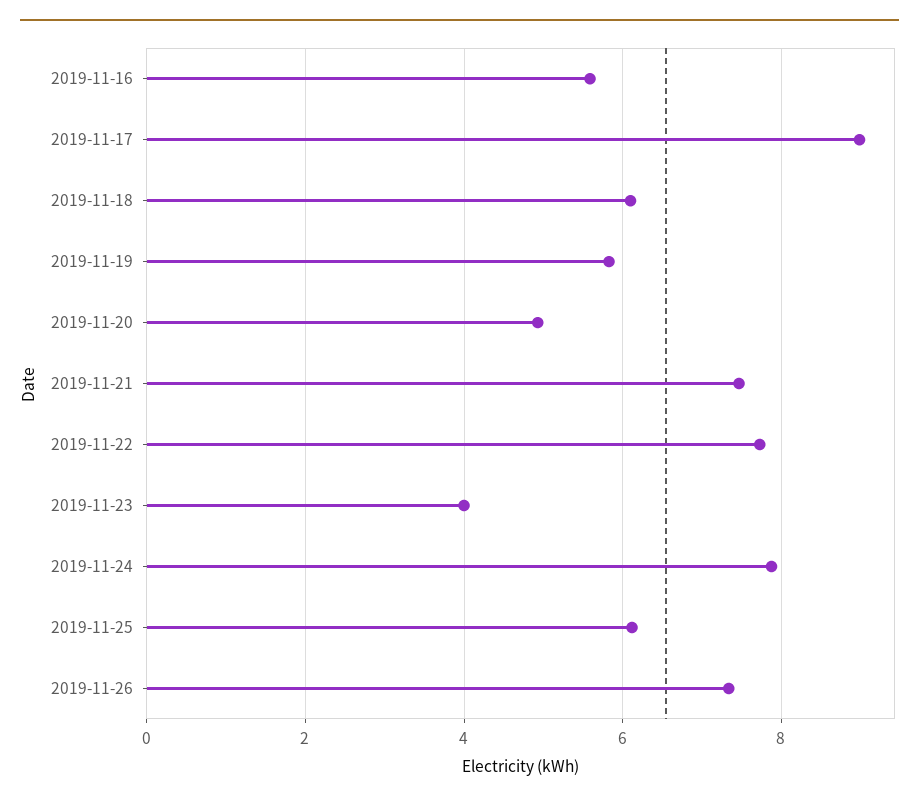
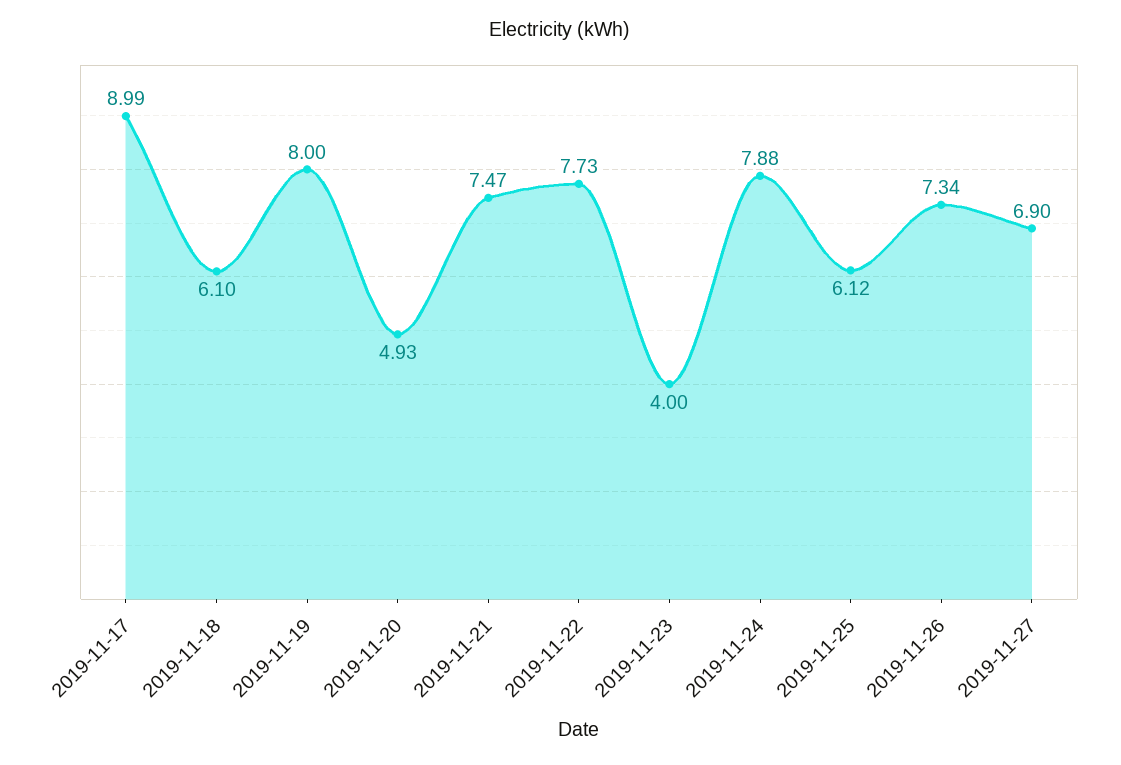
2019-11-16: 5.6 -> none
2019-11-19: 5.8 -> 8
2019-11-27: none -> 6.9

